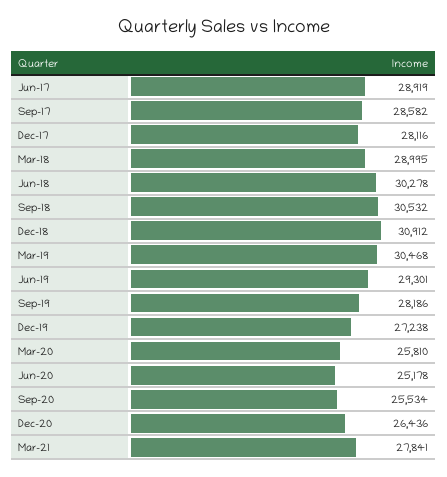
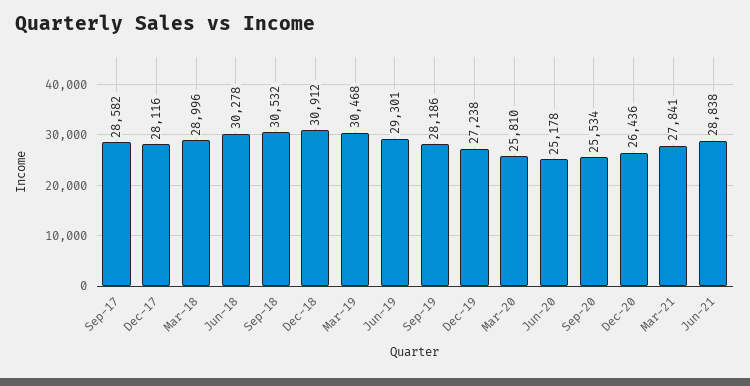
Jun-17: 28919 -> none
Mar-18: 28995 -> 28996
Jun-21: none -> 28838

